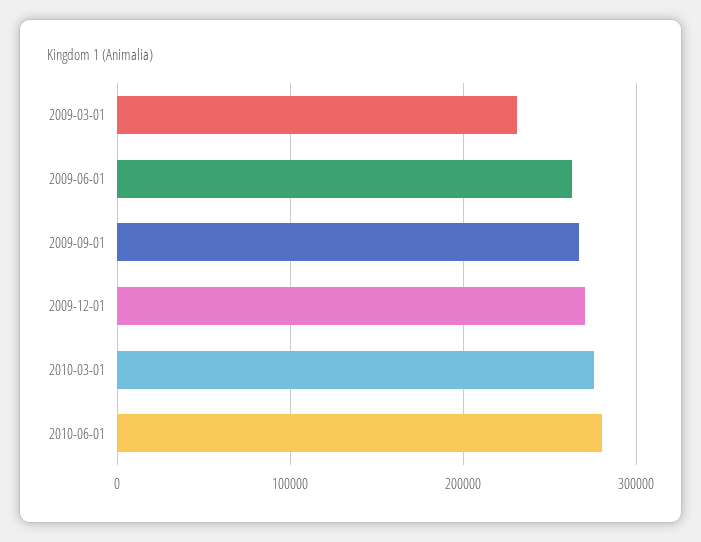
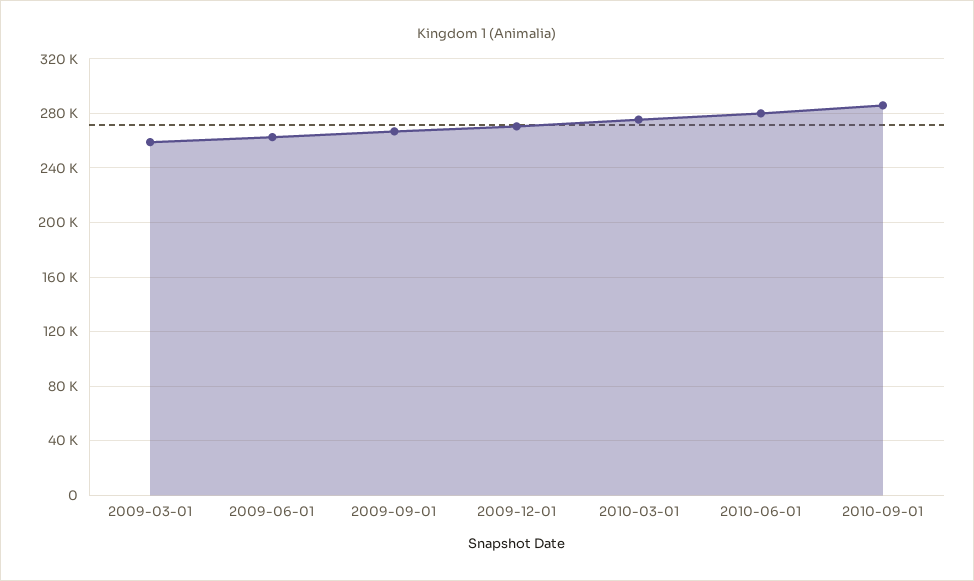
2009-03-01: 230000 -> 260000
2010-09-01: none -> 285000

